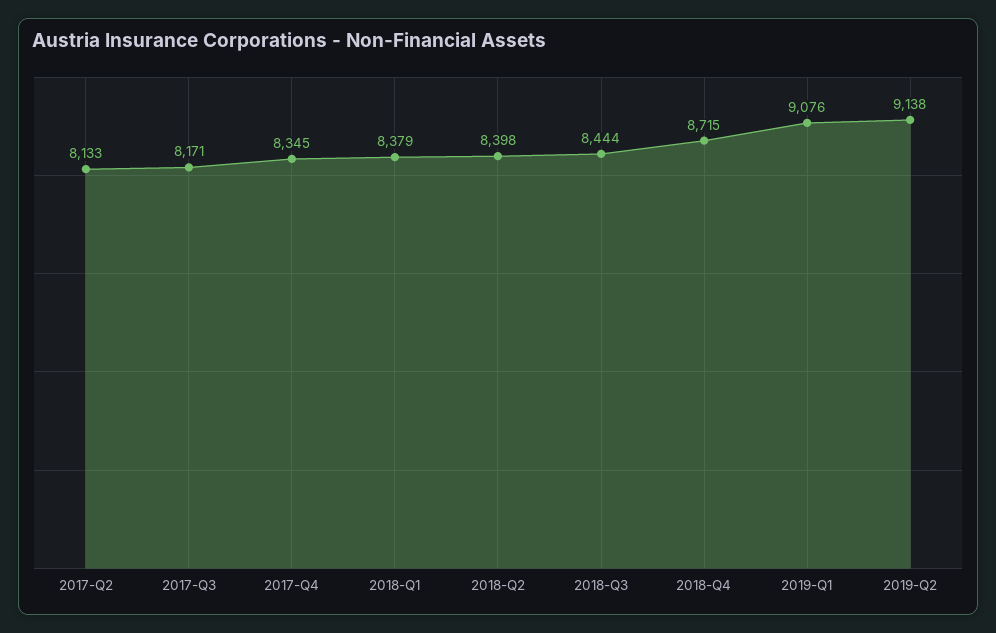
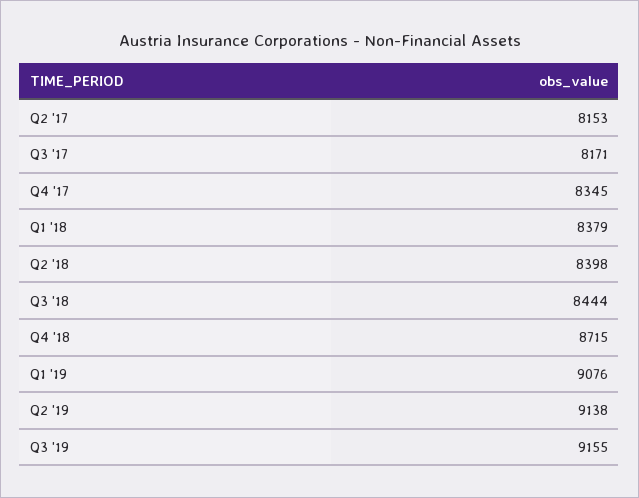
2017-Q2: 8133 -> 8153
Q3 '19: none -> 9155

